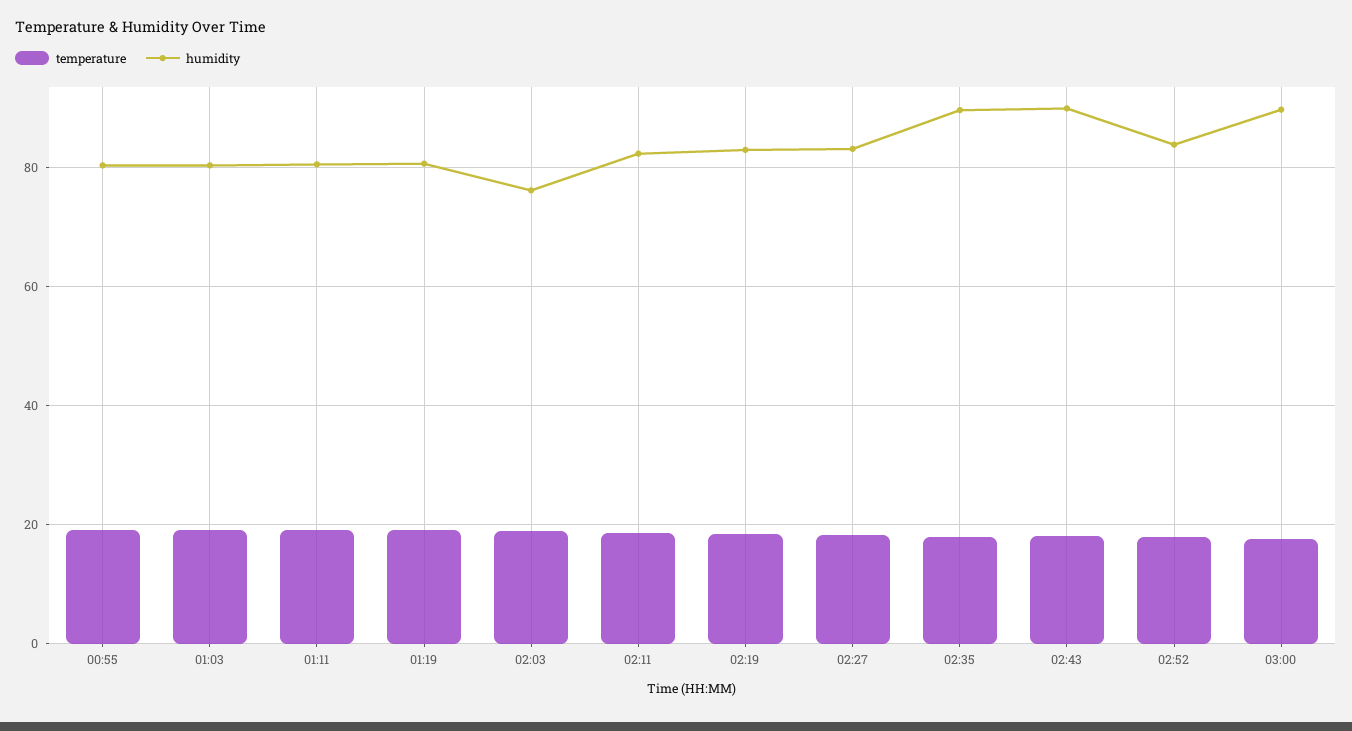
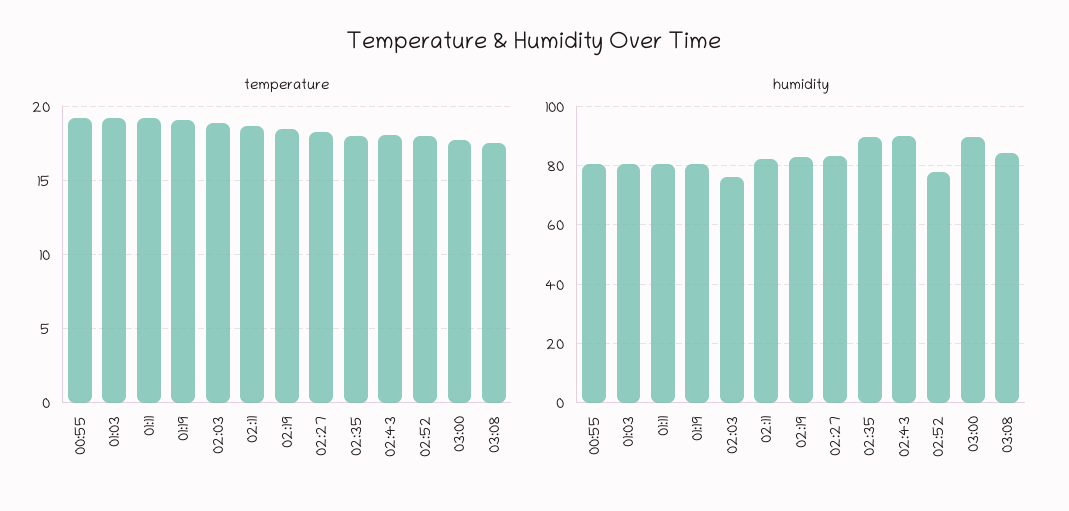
humidity, 02:52: 84 -> 77.5
temperature, 03:08: none -> 17.5
humidity, 03:08: none -> 85

